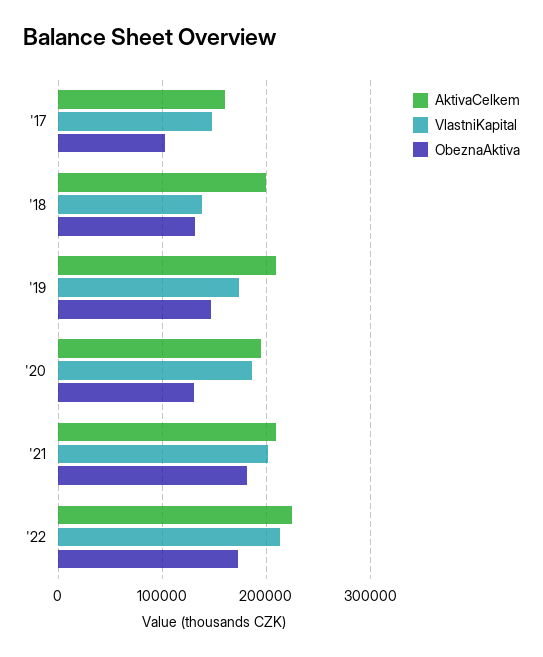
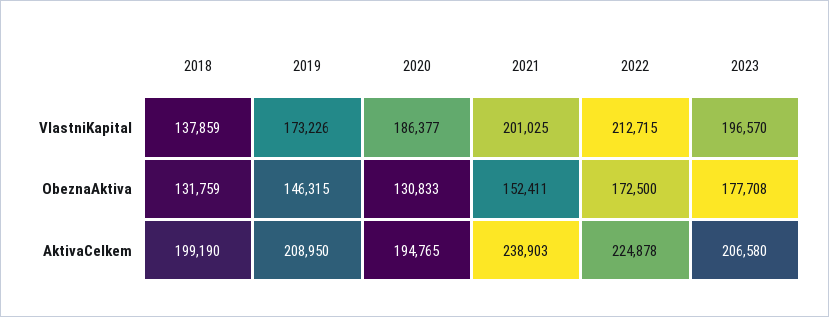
AktivaCelkem, '17: 160000 -> none
VlastniKapital, '17: 150000 -> none
ObeznaAktiva, '17: 100000 -> none
AktivaCelkem, '21: 210000 -> 238903
ObeznaAktiva, '21: 180000 -> 152411
VlastniKapital, 2023: none -> 196570
ObeznaAktiva, 2023: none -> 177708
AktivaCelkem, 2023: none -> 206580

